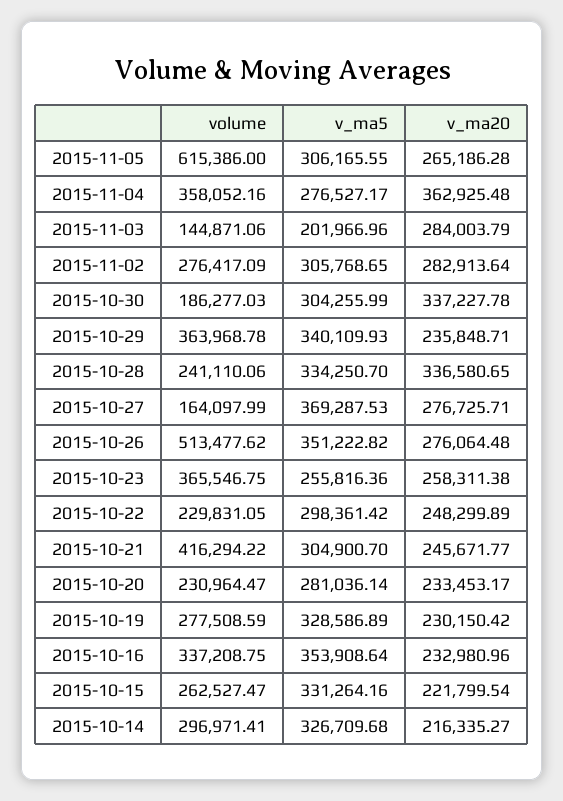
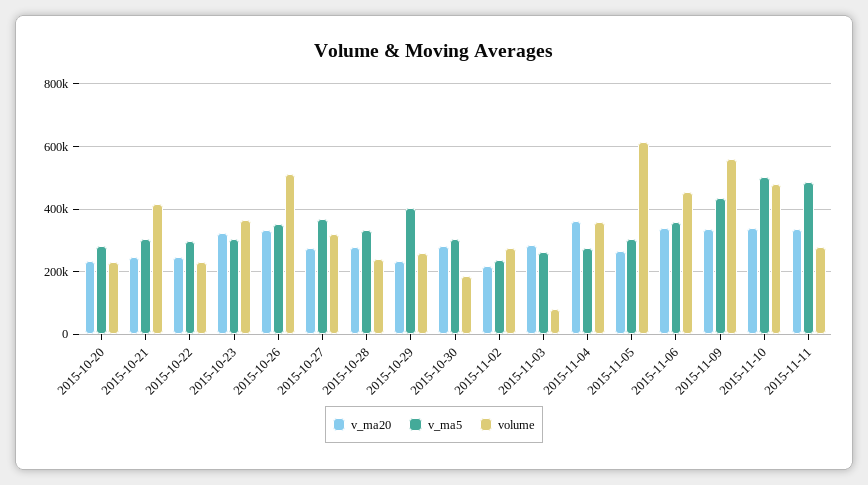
volume, 2015-11-03: 144871.06 -> 80000
v_ma5, 2015-11-03: 201966.96 -> 260000
v_ma5, 2015-11-02: 305768.65 -> 240000
v_ma20, 2015-11-02: 282913.64 -> 220000
v_ma20, 2015-10-30: 337227.78 -> 280000
volume, 2015-10-29: 363968.78 -> 260000
v_ma5, 2015-10-29: 340109.93 -> 400000
v_ma20, 2015-10-28: 336580.65 -> 280000
volume, 2015-10-27: 164097.99 -> 320000
v_ma20, 2015-10-26: 276064.48 -> 340000
v_ma5, 2015-10-23: 255816.36 -> 300000
v_ma20, 2015-10-23: 258311.38 -> 320000
volume, 2015-10-19: 277508.59 -> none
v_ma5, 2015-10-19: 328586.89 -> none
v_ma20, 2015-10-19: 230150.42 -> none
volume, 2015-10-16: 337208.75 -> none
v_ma5, 2015-10-16: 353908.64 -> none
v_ma20, 2015-10-16: 232980.96 -> none
volume, 2015-10-15: 262527.47 -> none
v_ma5, 2015-10-15: 331264.16 -> none
v_ma20, 2015-10-15: 221799.54 -> none
volume, 2015-10-14: 296971.41 -> none
v_ma5, 2015-10-14: 326709.68 -> none
v_ma20, 2015-10-14: 216335.27 -> none
v_ma20, 2015-11-06: none -> 340000
v_ma5, 2015-11-06: none -> 360000
volume, 2015-11-06: none -> 460000
v_ma20, 2015-11-09: none -> 340000
v_ma5, 2015-11-09: none -> 440000
volume, 2015-11-09: none -> 560000
v_ma20, 2015-11-10: none -> 340000
v_ma5, 2015-11-10: none -> 500000
volume, 2015-11-10: none -> 480000
v_ma20, 2015-11-11: none -> 340000
v_ma5, 2015-11-11: none -> 480000
volume, 2015-11-11: none -> 280000

